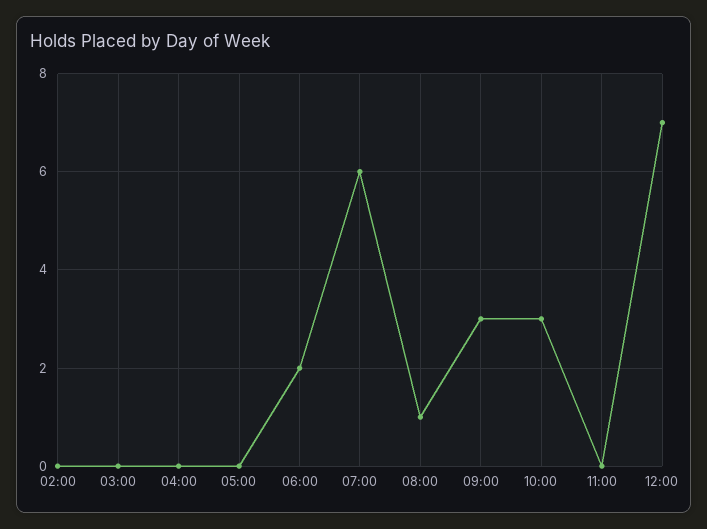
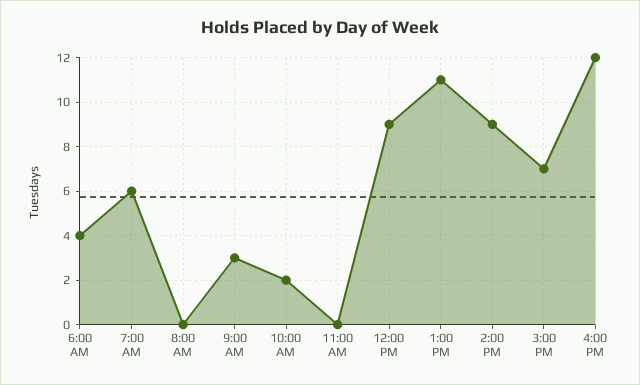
02:00: 0 -> none
03:00: 0 -> none
04:00: 0 -> none
05:00: 0 -> none
06:00: 2 -> 4
08:00: 1 -> 0
10:00: 3 -> 2
12:00: 7 -> 9
1:00 PM: none -> 11
2:00 PM: none -> 9
3:00 PM: none -> 7
4:00 PM: none -> 12

